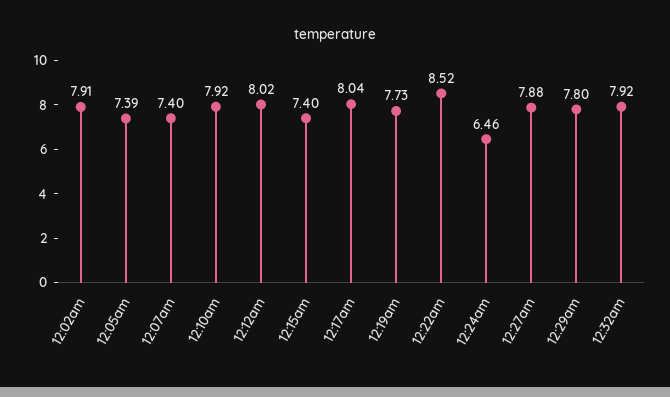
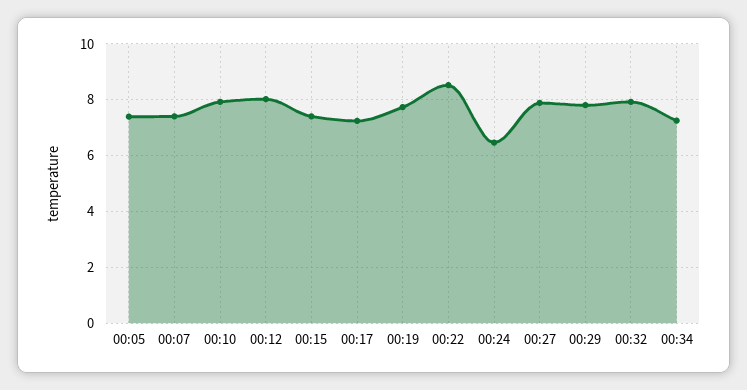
12:02am: 7.91 -> none
12:17am: 8.04 -> 7.25
00:34: none -> 7.25

